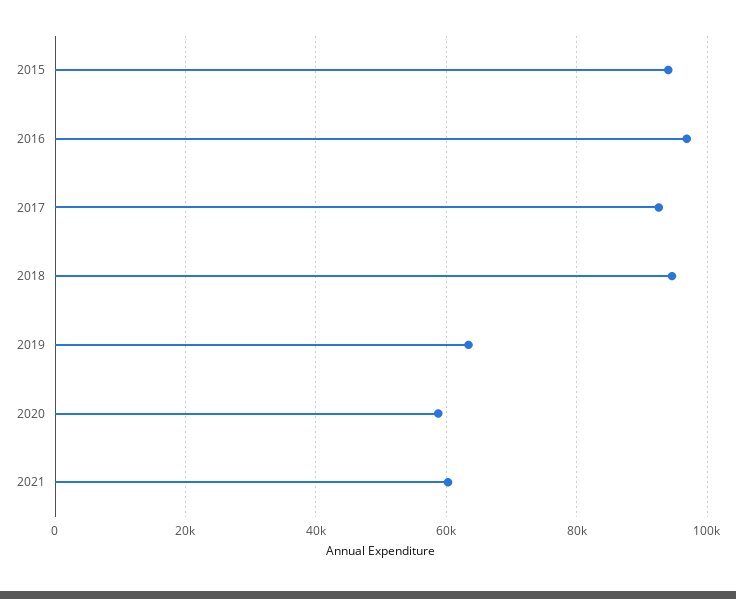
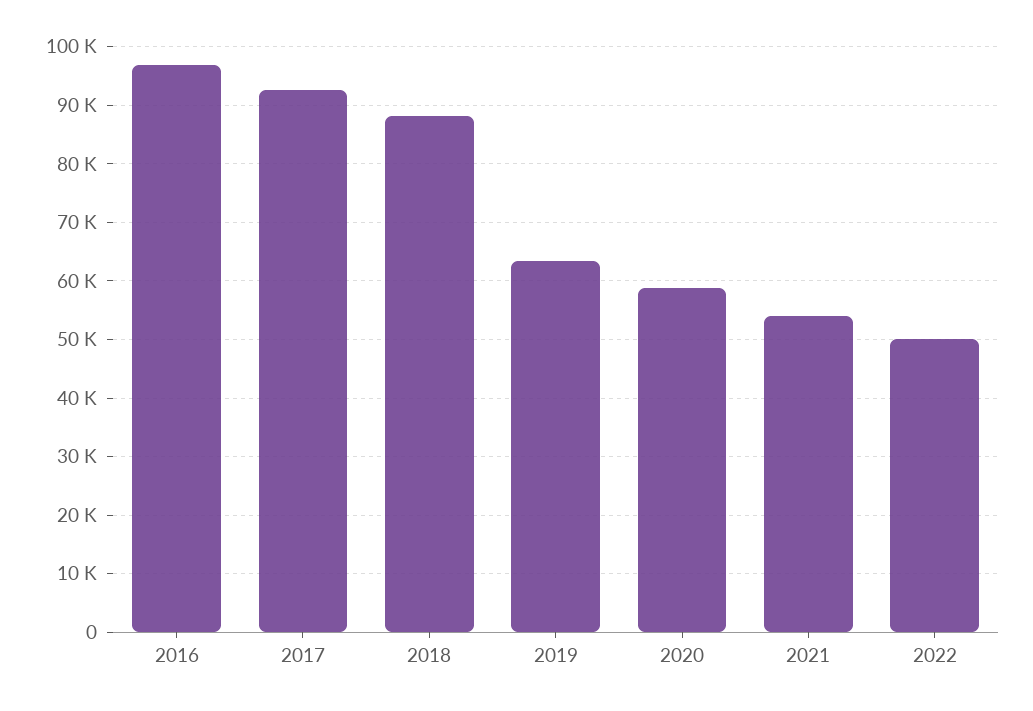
2015: 94000 -> none
2018: 94000 -> 88000
2021: 60000 -> 54000
2022: none -> 50000

